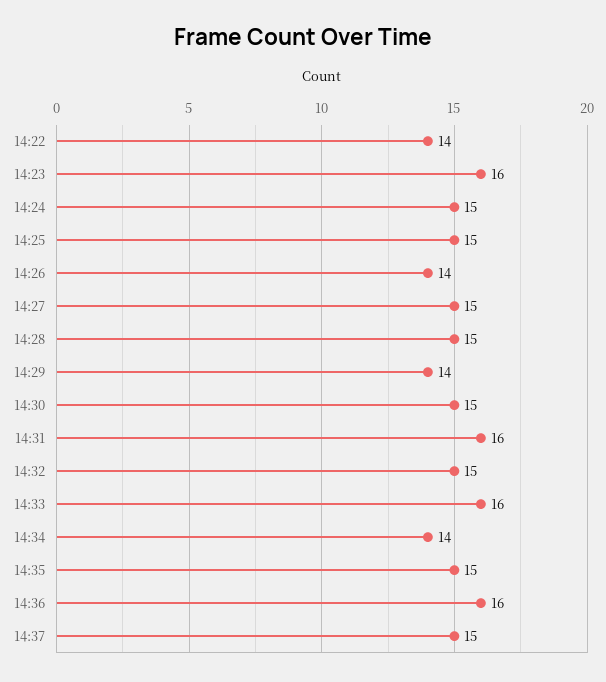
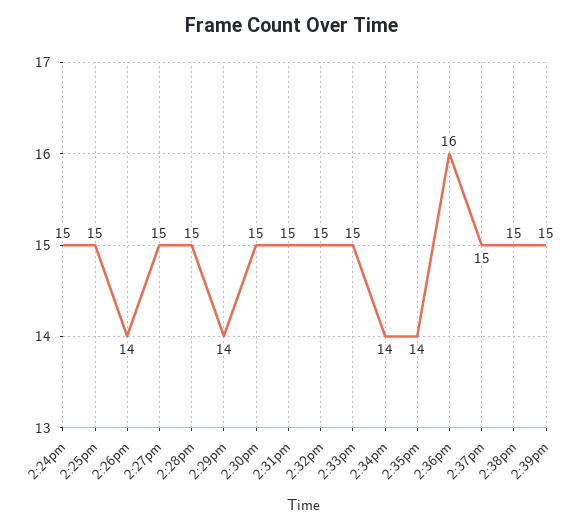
14:22: 14 -> none
14:23: 16 -> none
14:31: 16 -> 15
14:33: 16 -> 15
14:35: 15 -> 14
2:38pm: none -> 15
2:39pm: none -> 15

